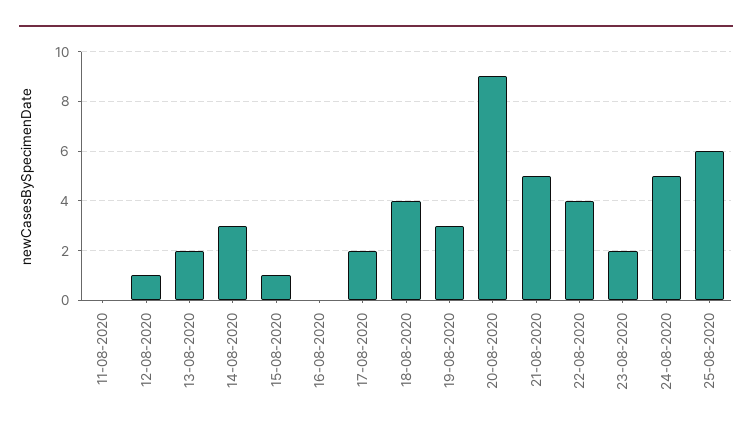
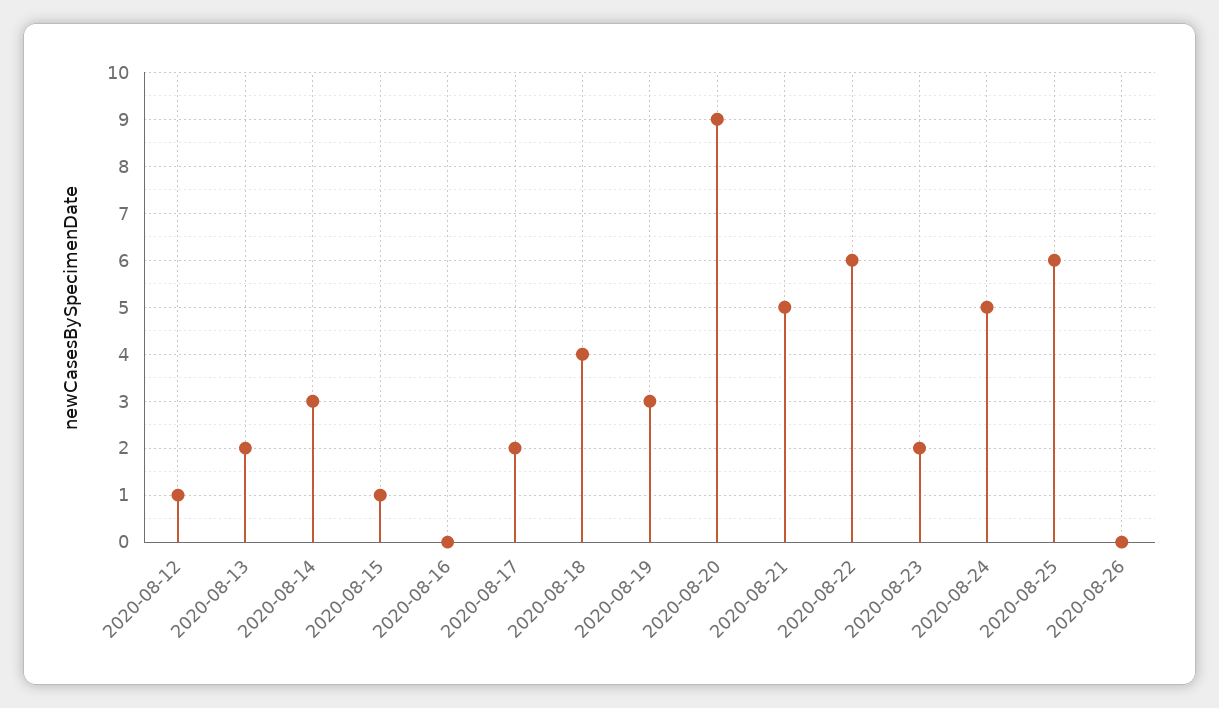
11-08-2020: 0 -> none
22-08-2020: 4 -> 6
2020-08-26: none -> 0

